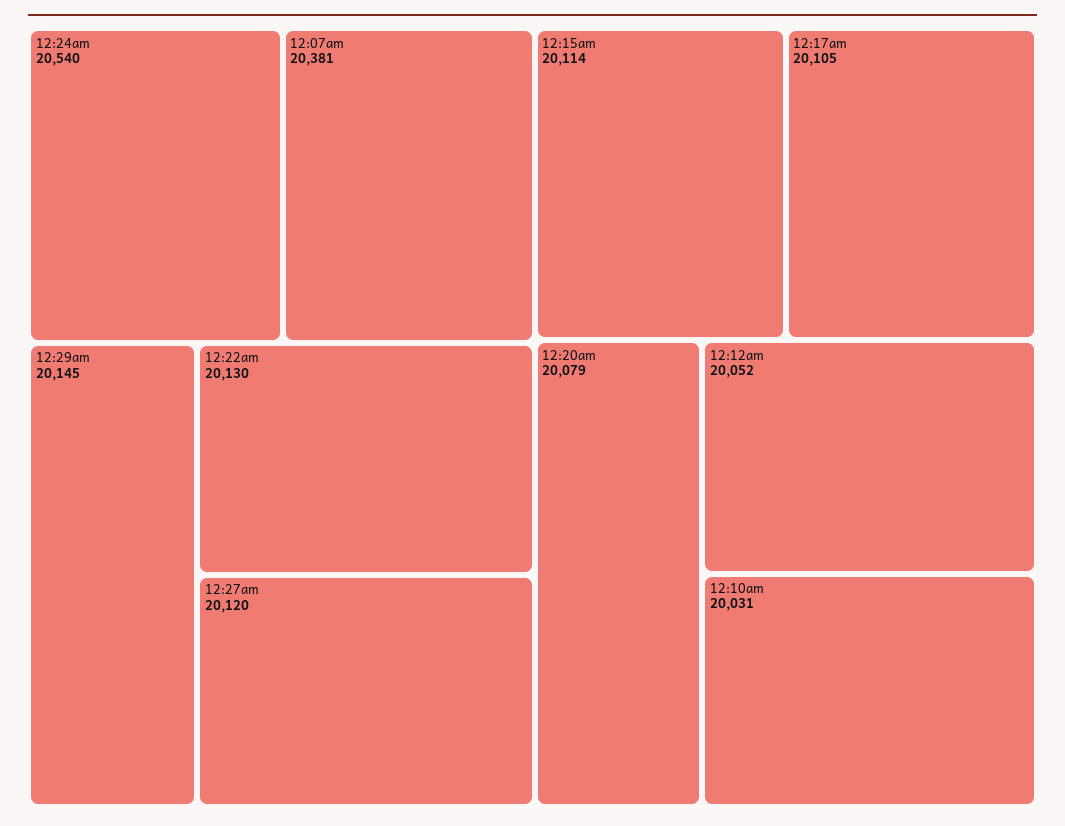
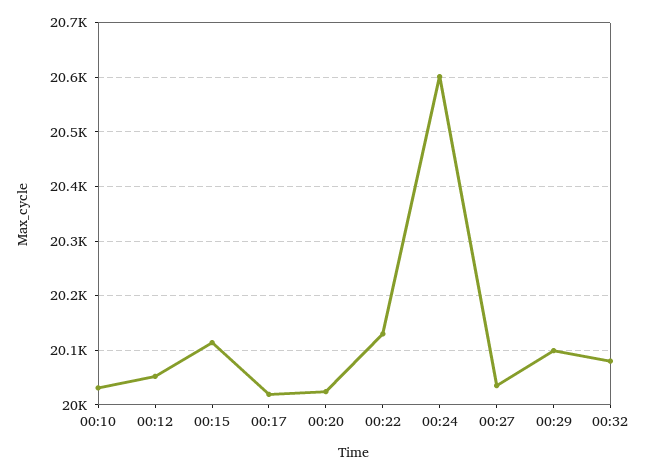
12:24am: 20540 -> 20600
12:07am: 20381 -> none
12:29am: 20145 -> 20100
12:27am: 20120 -> 20040
12:17am: 20105 -> 20020
12:20am: 20079 -> 20020
00:32: none -> 20080

